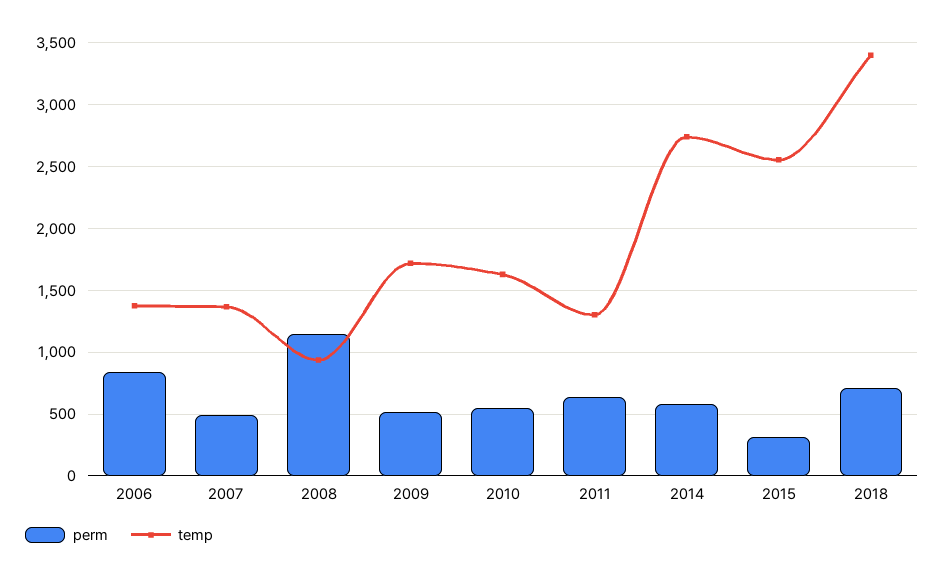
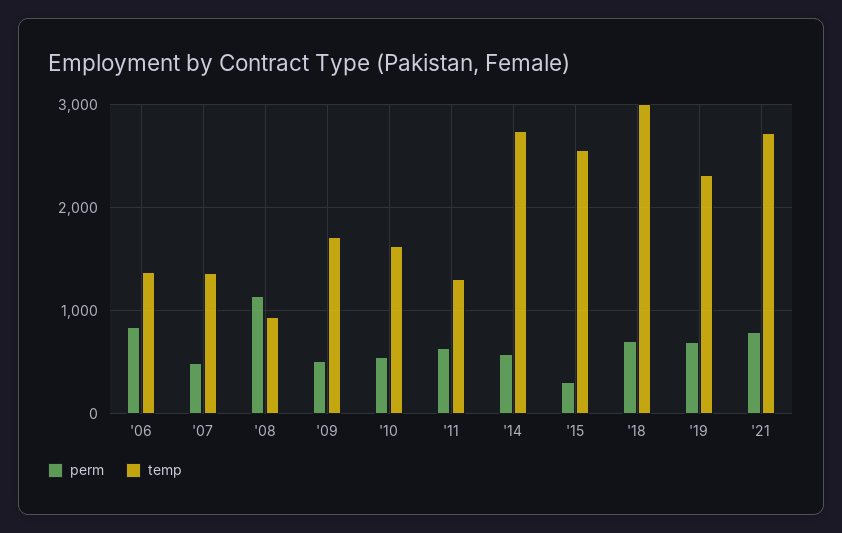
temp, 2018: 3400 -> 3000
perm, '19: none -> 700
temp, '19: none -> 2300
perm, '21: none -> 800
temp, '21: none -> 2700

